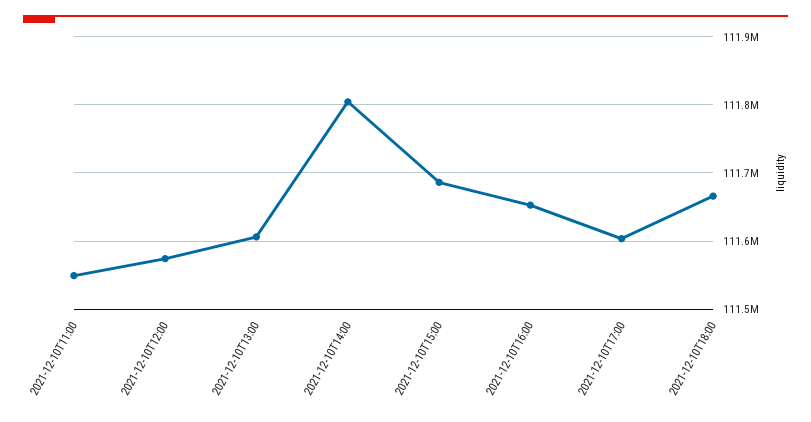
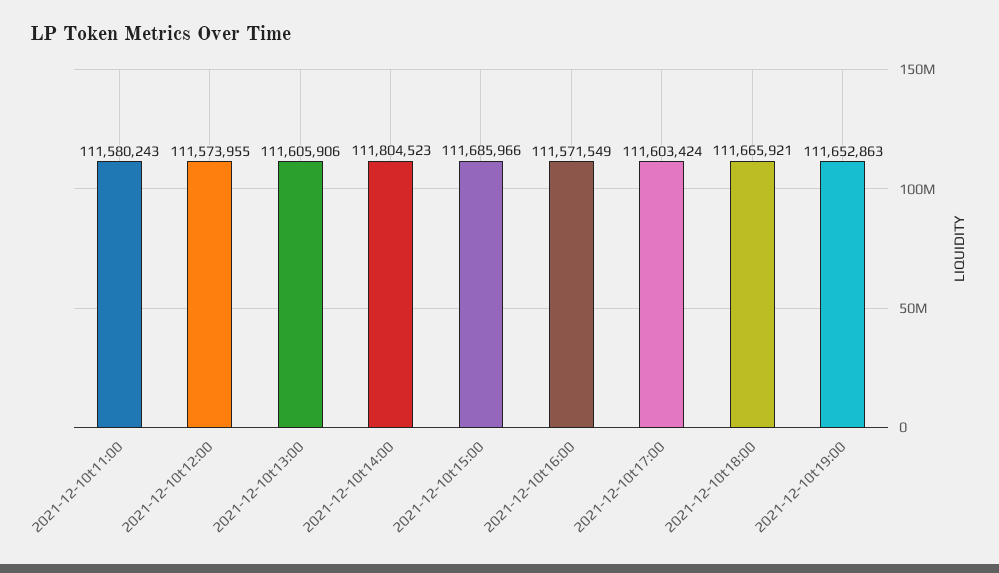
2021-12-10T11:00: 111550000 -> 111580243
2021-12-10T16:00: 111650000 -> 111571549
2021-12-10t19:00: none -> 111652863

